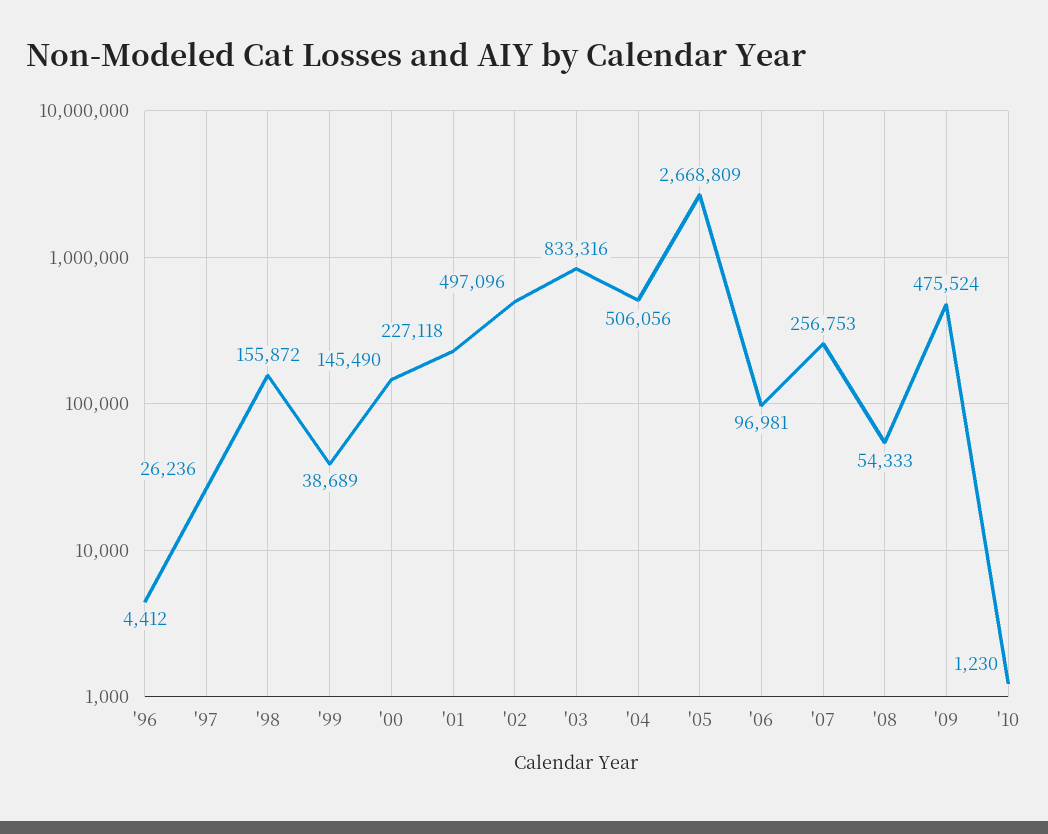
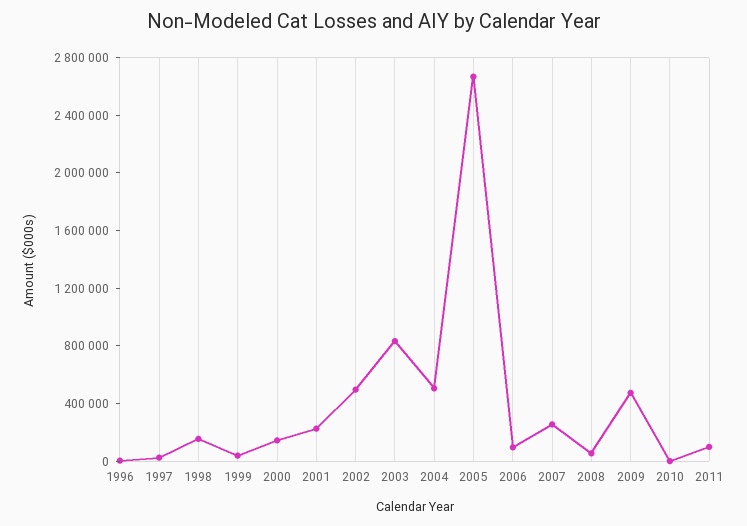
2011: none -> 100000

